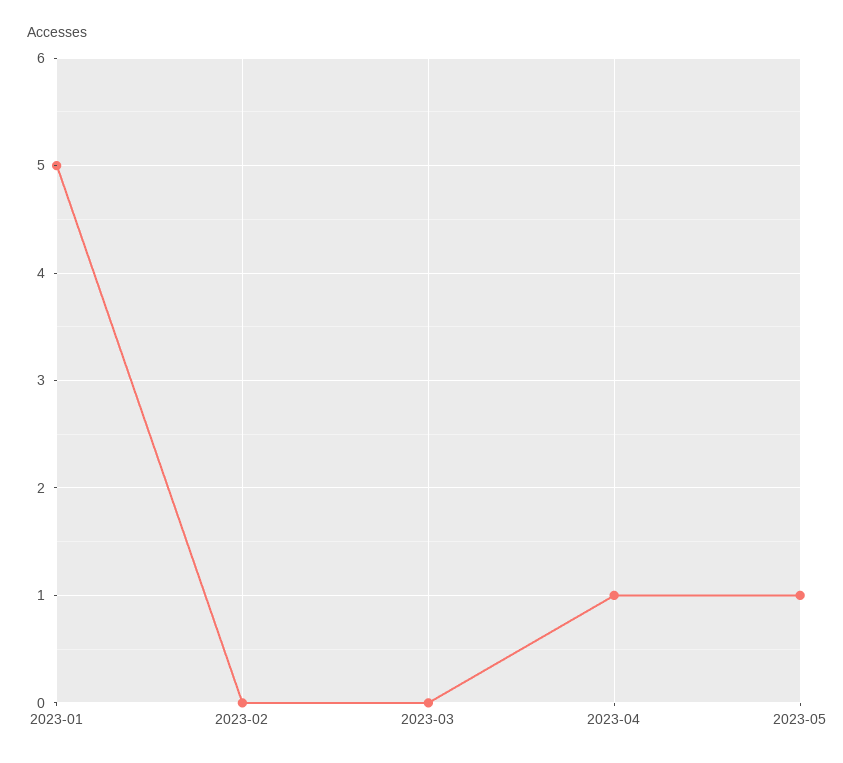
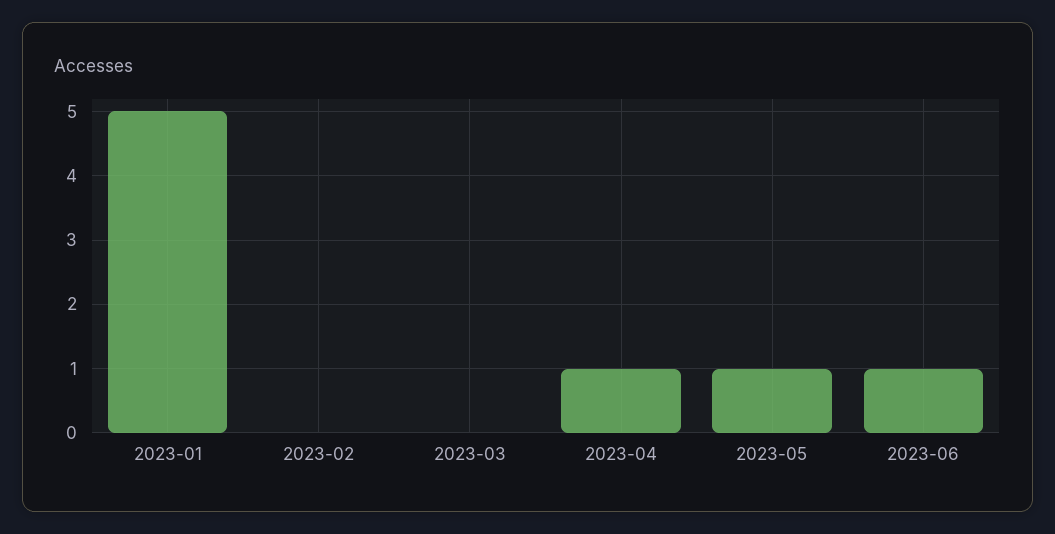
2023-06: none -> 1

